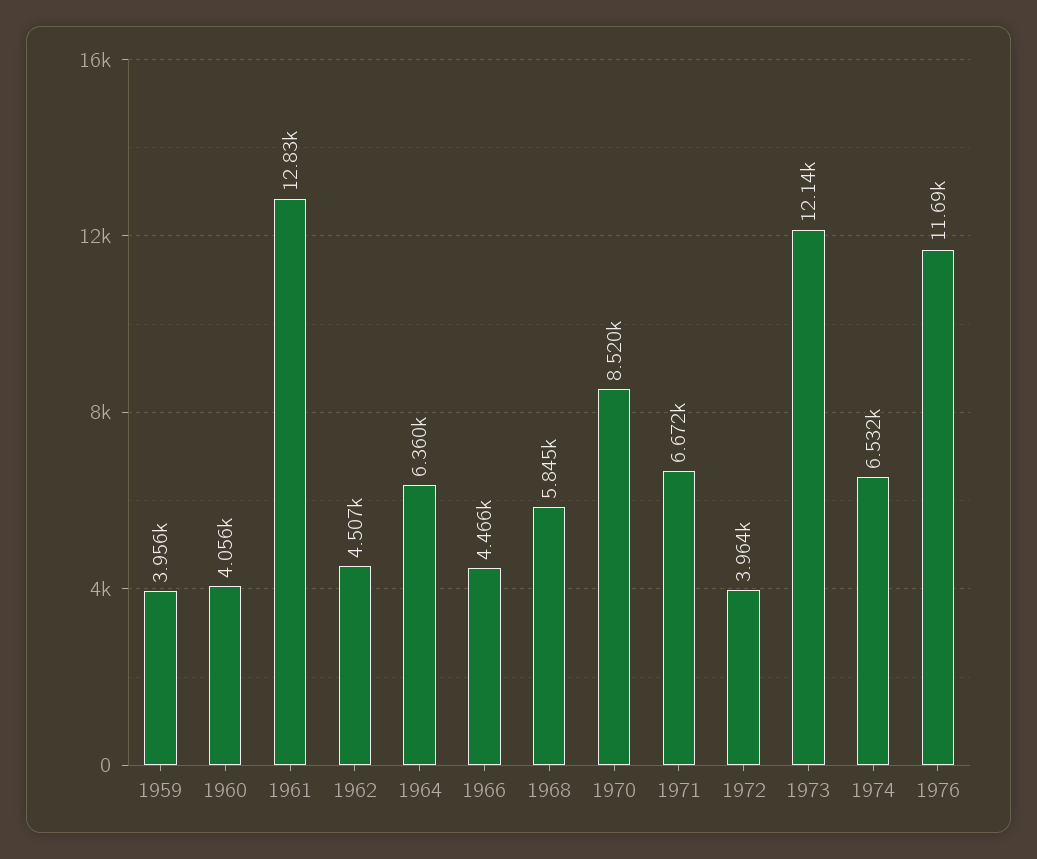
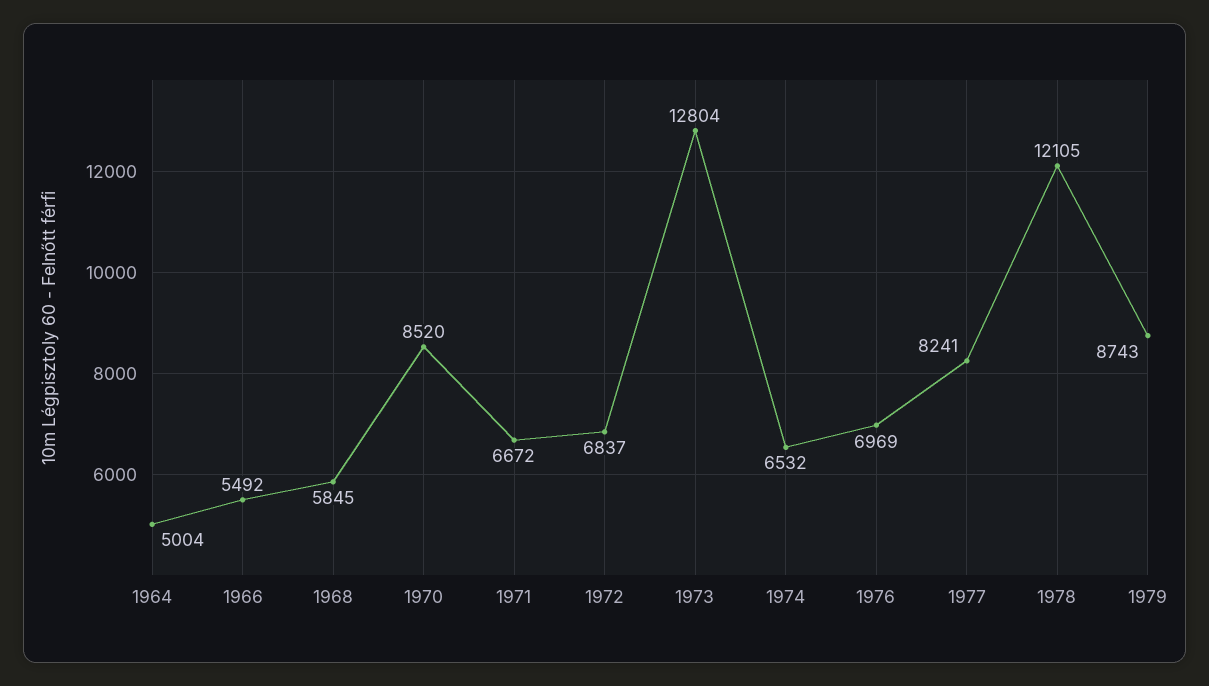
1959: 3956 -> none
1960: 4056 -> none
1961: 12830 -> none
1962: 4507 -> none
1964: 6360 -> 5004
1966: 4466 -> 5492
1972: 3964 -> 6837
1973: 12140 -> 12804
1976: 11690 -> 6969
1977: none -> 8241
1978: none -> 12105
1979: none -> 8743

